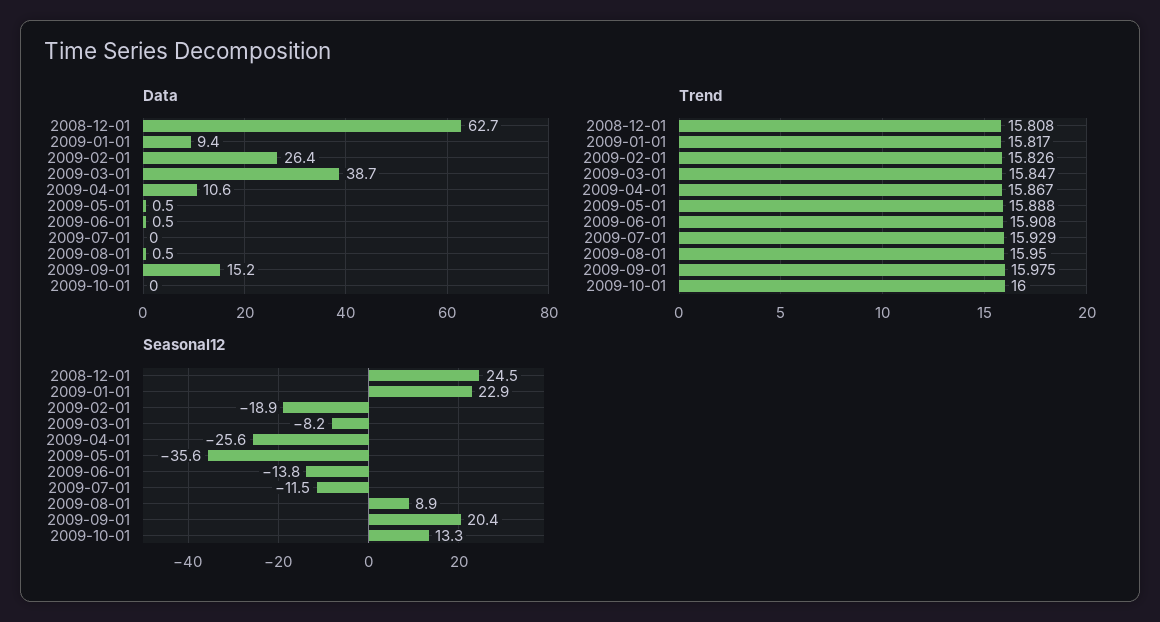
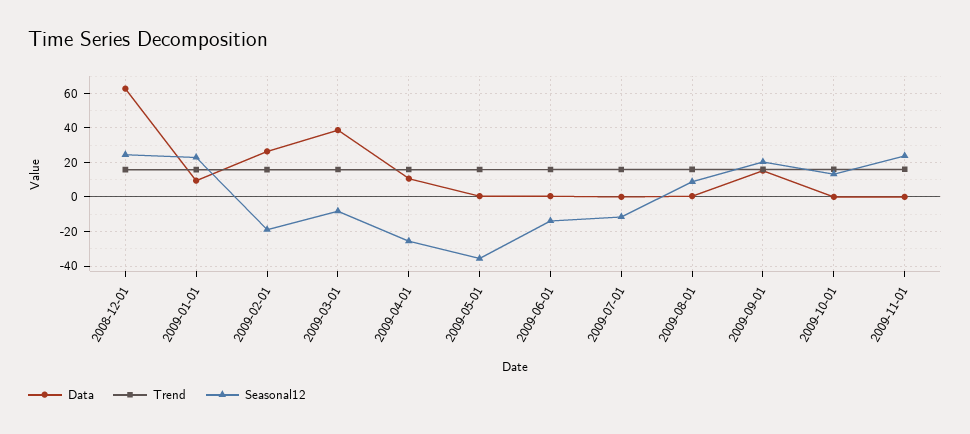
Data, 2009-11-01: none -> 0
Trend, 2009-11-01: none -> 15
Seasonal12, 2009-11-01: none -> 25

